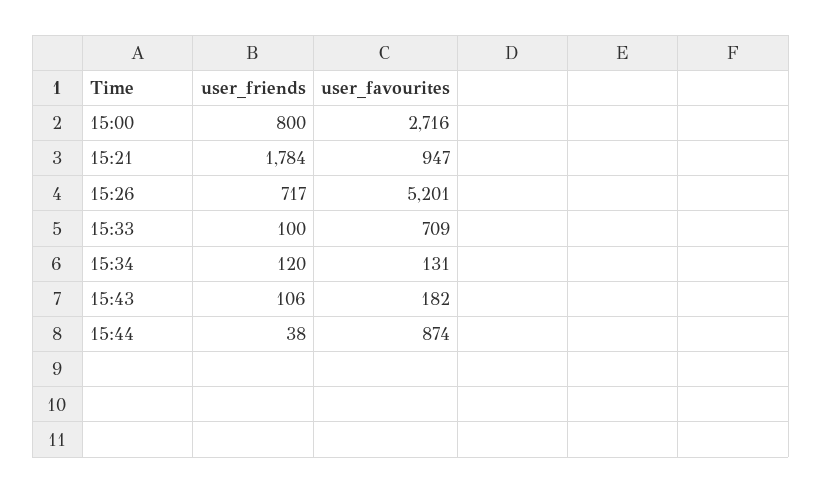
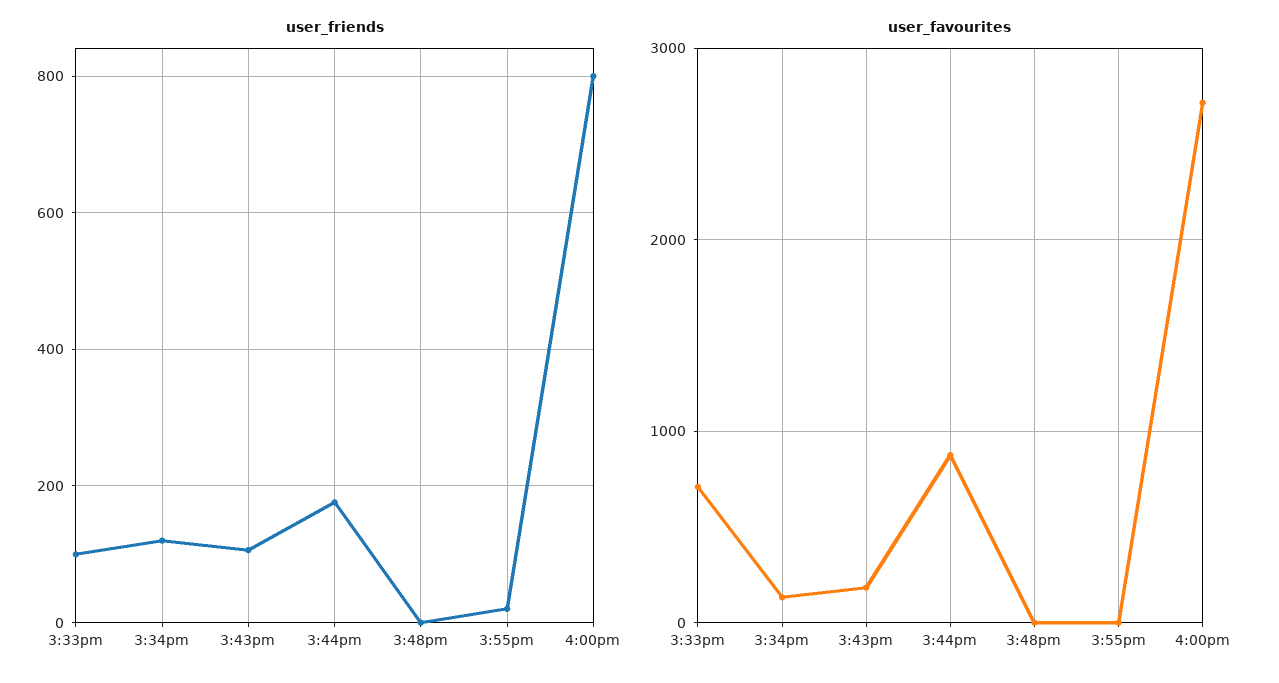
user_friends, 15:00: 800 -> none
user_favourites, 15:00: 2716 -> none
user_friends, 15:21: 1784 -> none
user_favourites, 15:21: 947 -> none
user_friends, 15:26: 717 -> none
user_favourites, 15:26: 5201 -> none
user_friends, 15:44: 38 -> 180
user_friends, 3:48pm: none -> 0
user_friends, 3:55pm: none -> 20
user_friends, 4:00pm: none -> 800
user_favourites, 3:48pm: none -> 0
user_favourites, 3:55pm: none -> 0
user_favourites, 4:00pm: none -> 2700

